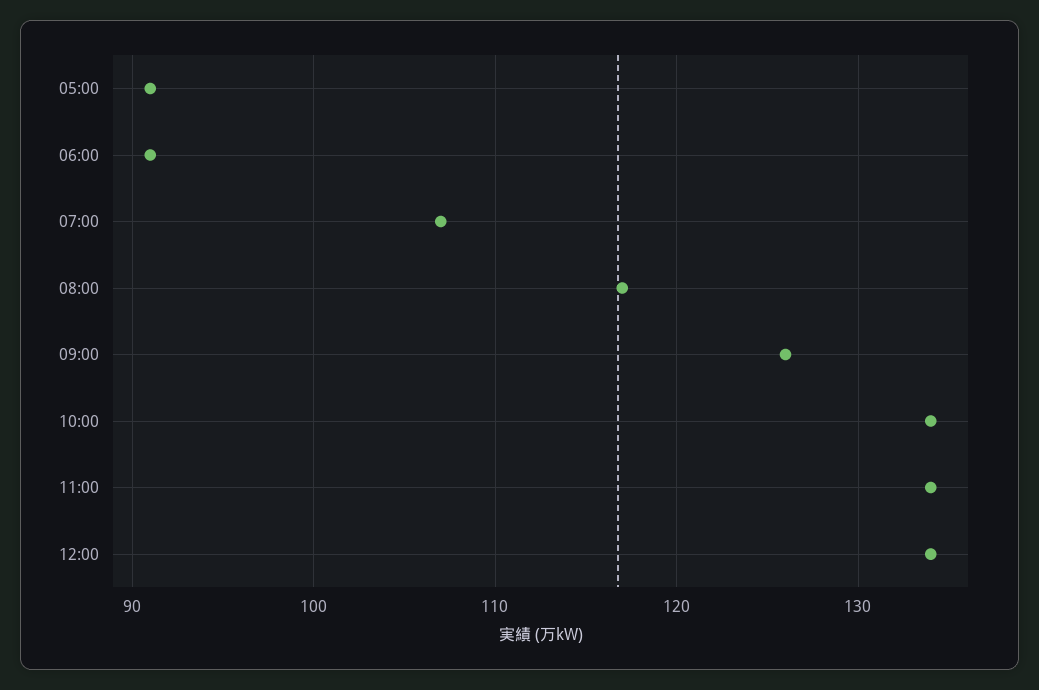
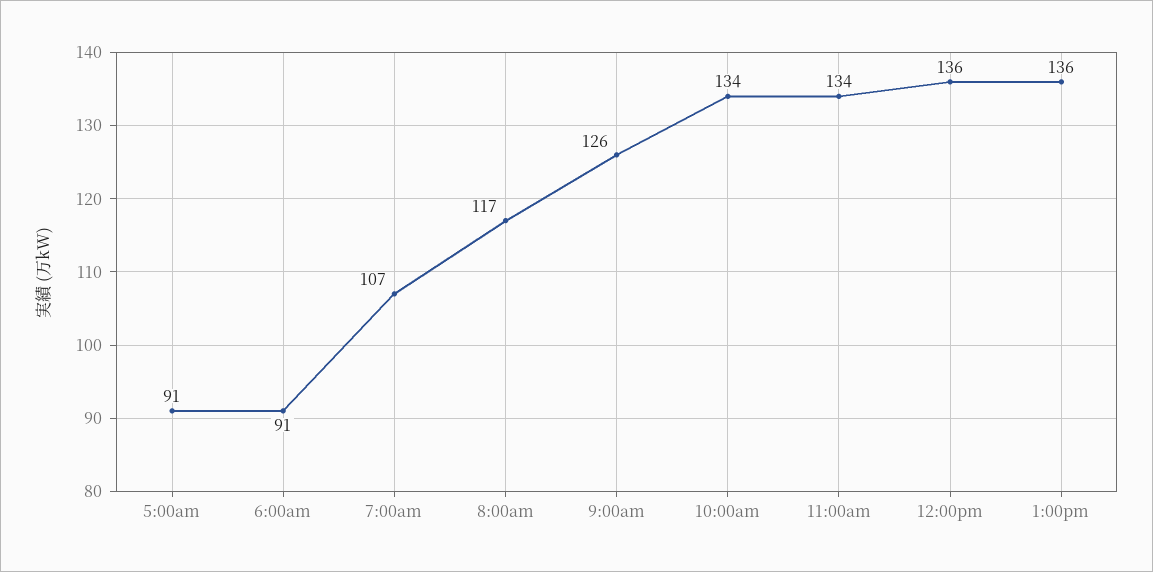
12:00: 134 -> 136
1:00pm: none -> 136

